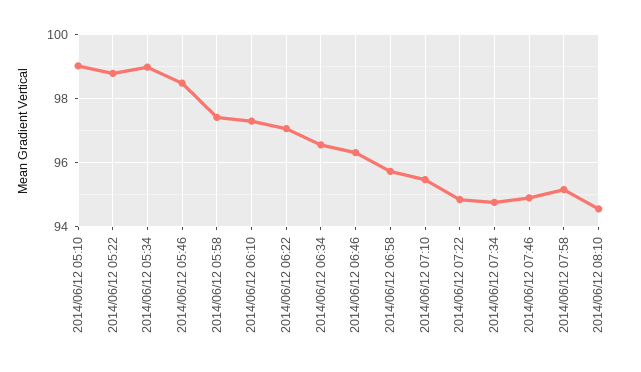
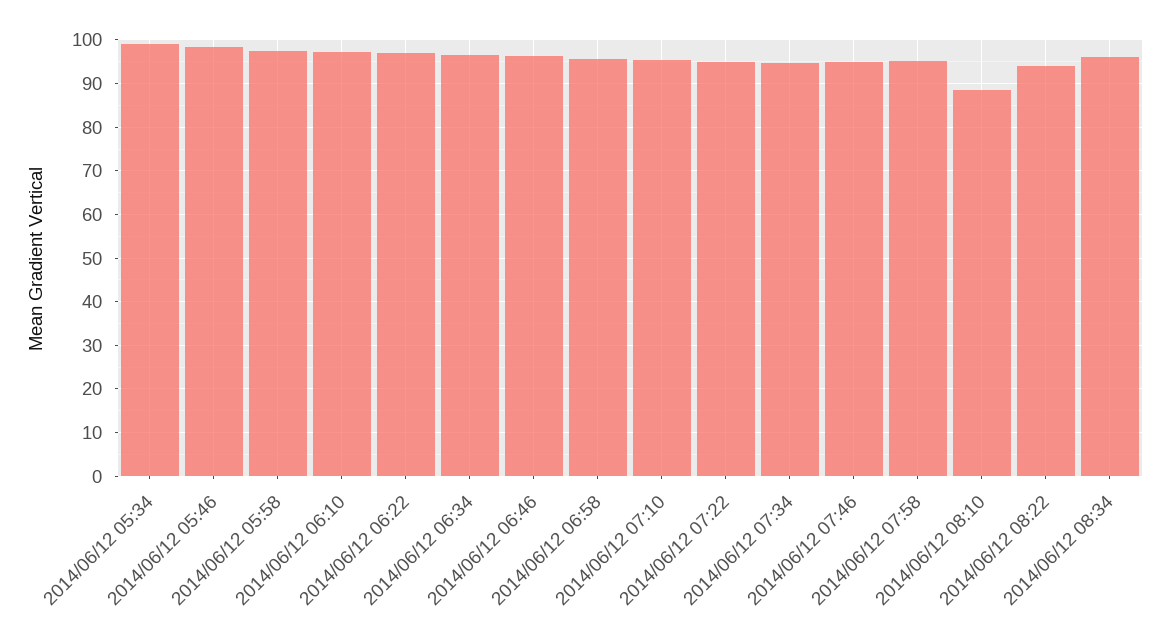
2014/06/12 05:10: 99 -> none
2014/06/12 05:22: 98.8 -> none
2014/06/12 08:10: 94.6 -> 88
2014/06/12 08:22: none -> 94
2014/06/12 08:34: none -> 96

